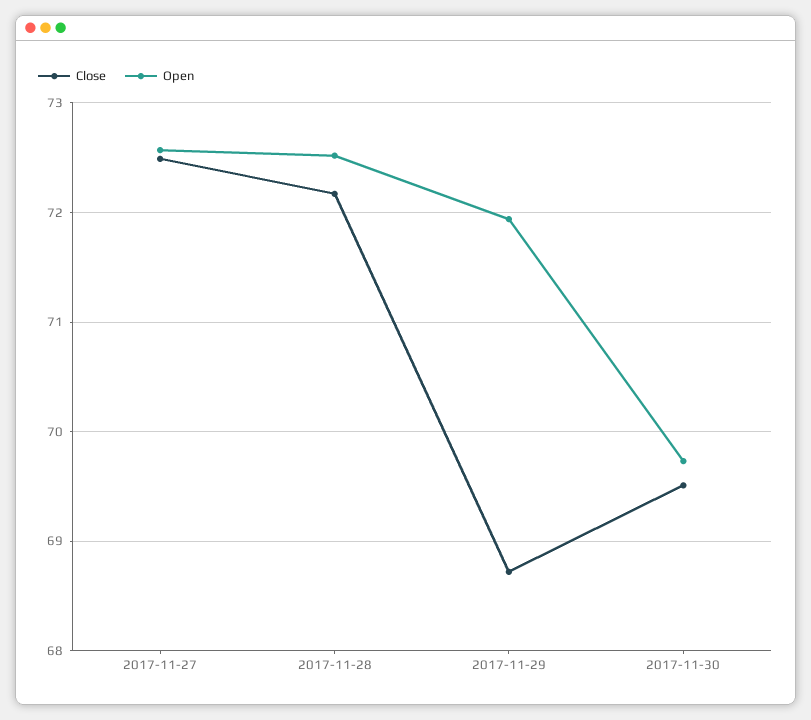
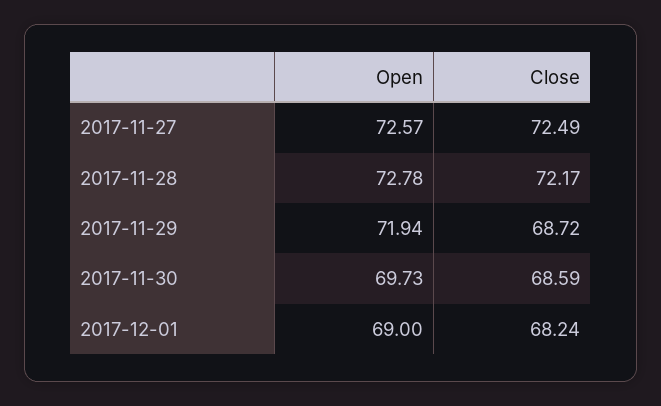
Open, 2017-11-28: 72.5 -> 72.78
Close, 2017-11-30: 69.5 -> 68.59
Open, 2017-12-01: none -> 69
Close, 2017-12-01: none -> 68.24

